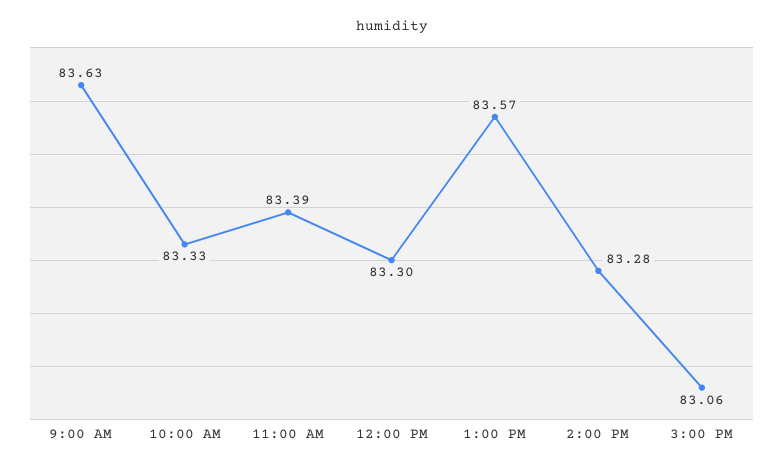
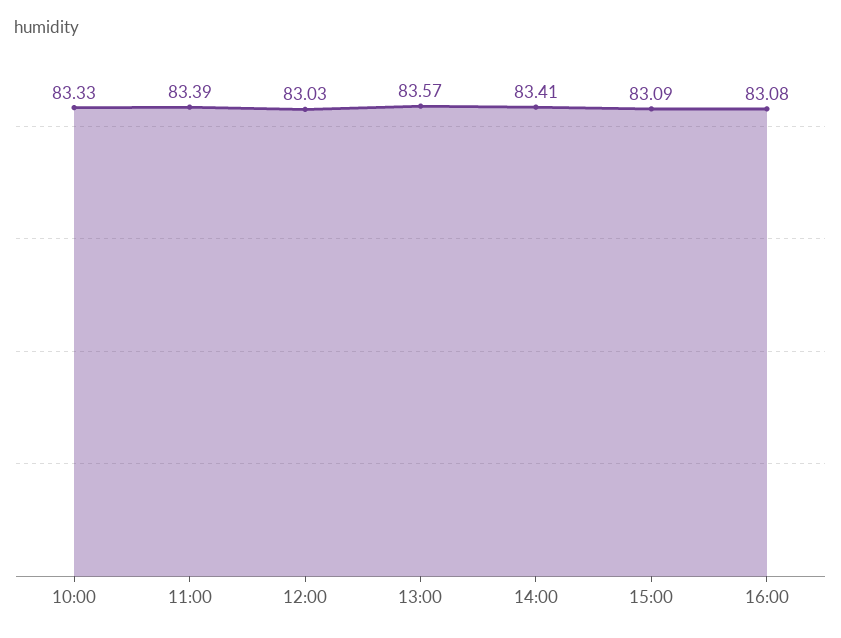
9:00 AM: 83.63 -> none
12:00 PM: 83.3 -> 83.03
2:00 PM: 83.28 -> 83.41
3:00 PM: 83.06 -> 83.09
16:00: none -> 83.08

